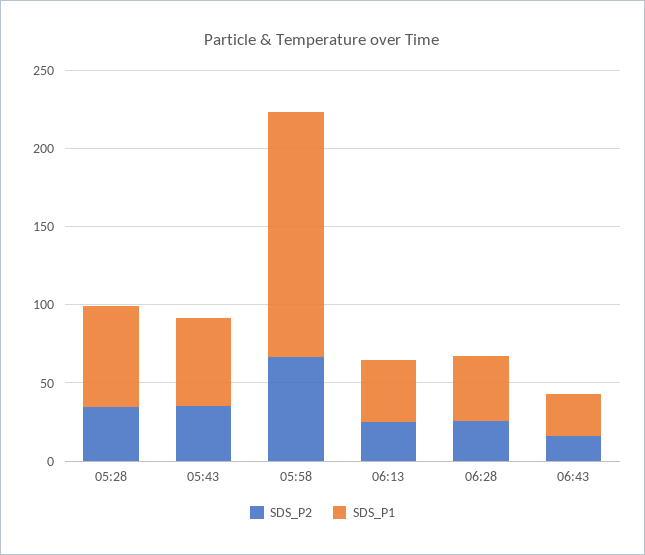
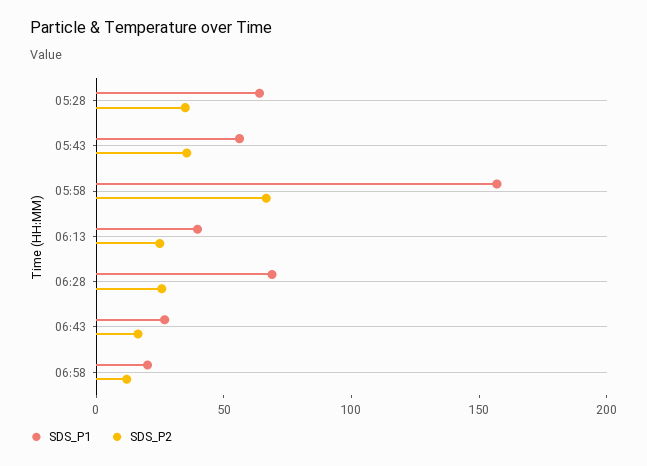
SDS_P1, 06:28: 40 -> 70
SDS_P1, 06:58: none -> 20
SDS_P2, 06:58: none -> 10

